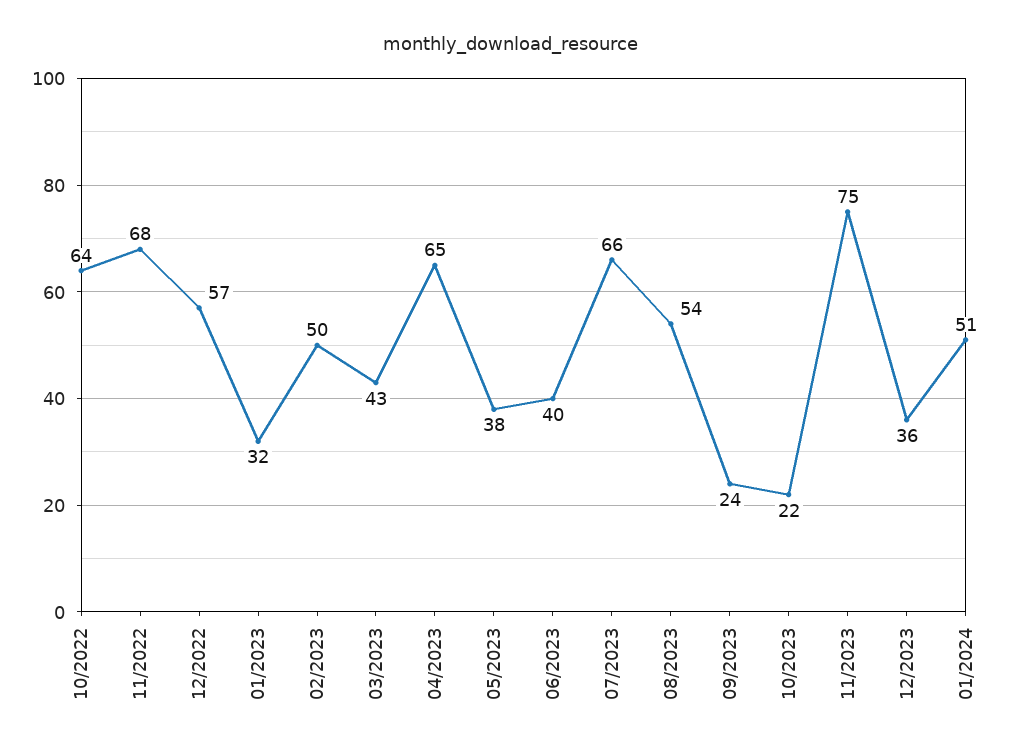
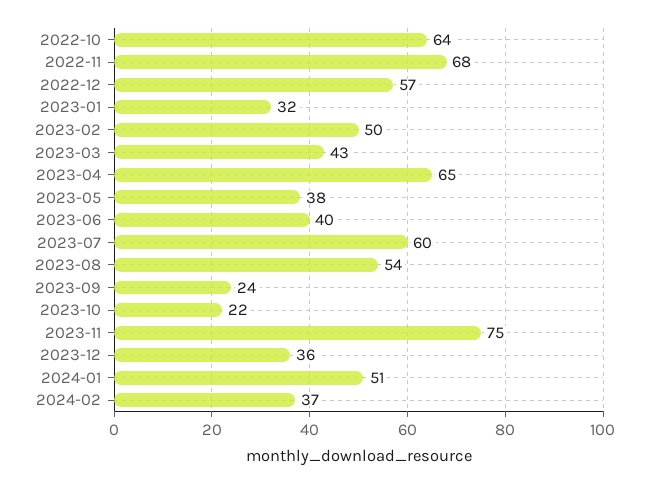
07/2023: 66 -> 60
2024-02: none -> 37

